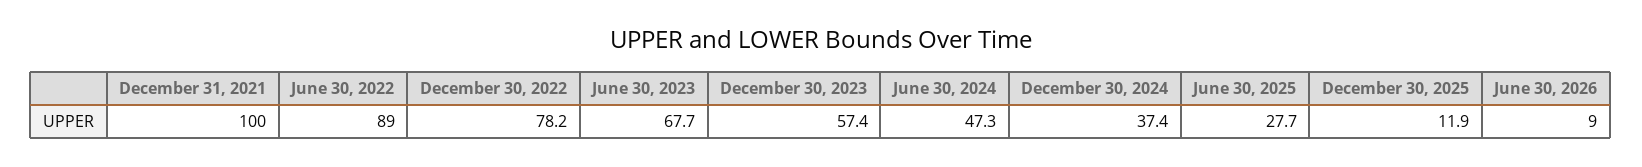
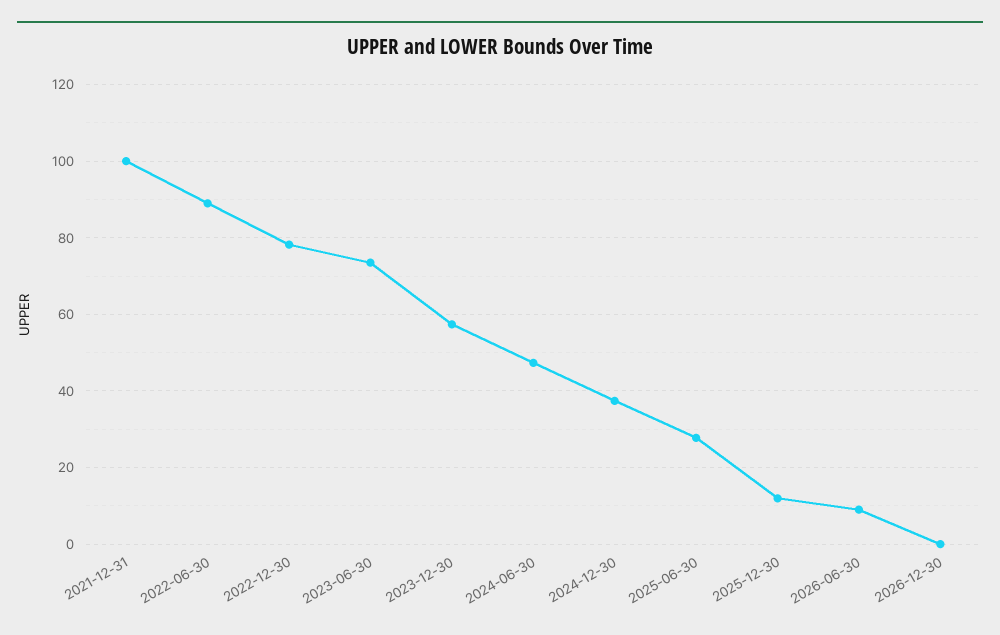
June 30, 2023: 67.7 -> 74
2026-12-30: none -> 0

